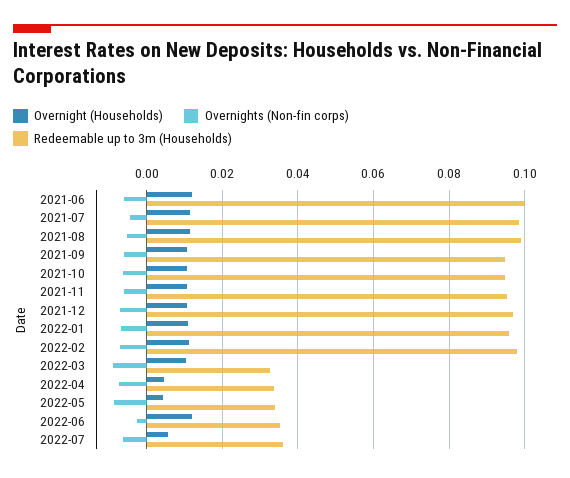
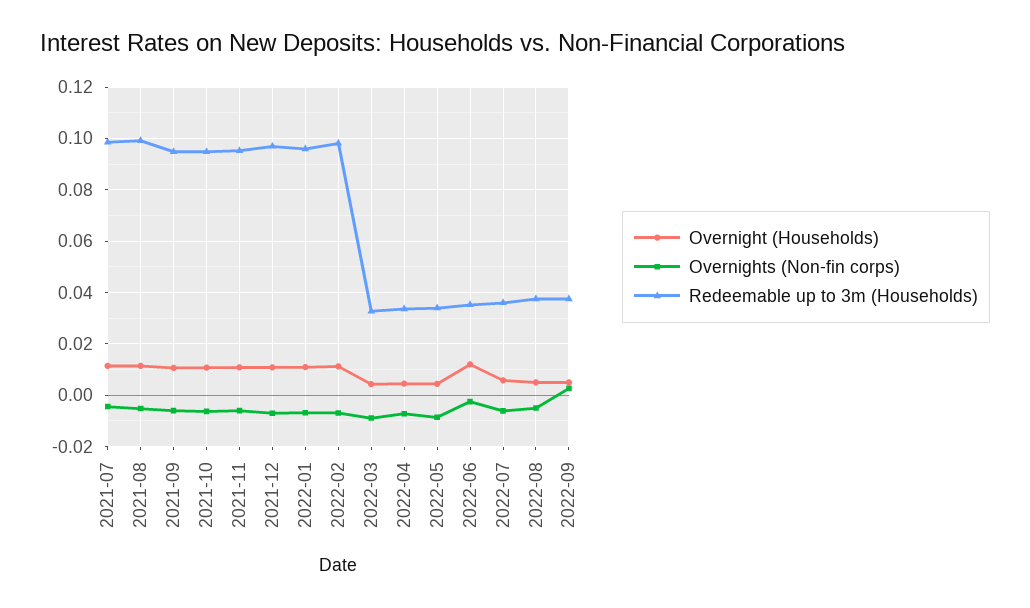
Overnight (Households), 2021-06: 0.012 -> none
Overnights (Non-fin corps), 2021-06: -0.006 -> none
Redeemable up to 3m (Households), 2021-06: 0.1 -> none
Overnight (Households), 2022-03: 0.01 -> 0.005
Overnight (Households), 2022-08: none -> 0.005
Overnights (Non-fin corps), 2022-08: none -> -0.005
Redeemable up to 3m (Households), 2022-08: none -> 0.0375
Overnight (Households), 2022-09: none -> 0.005
Overnights (Non-fin corps), 2022-09: none -> 0.0025
Redeemable up to 3m (Households), 2022-09: none -> 0.0375

